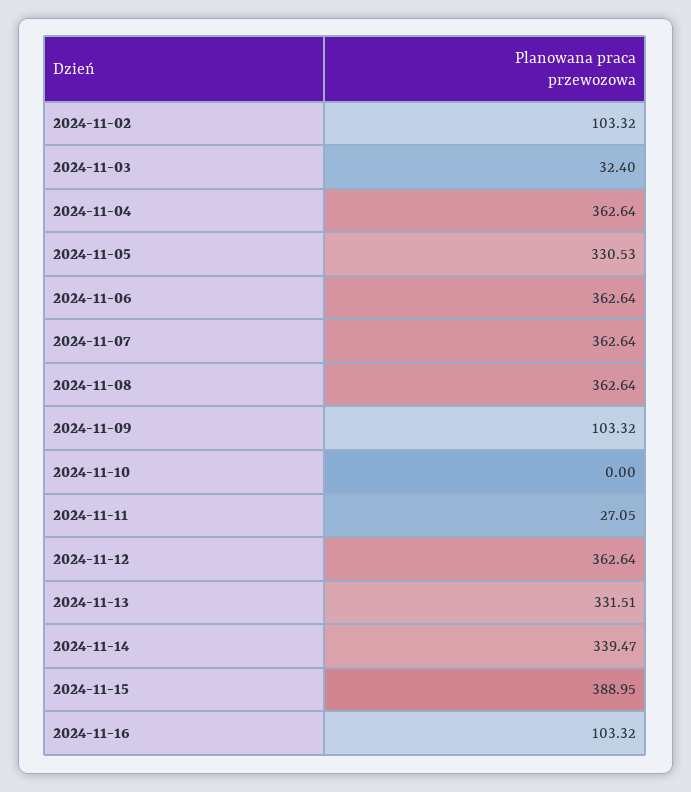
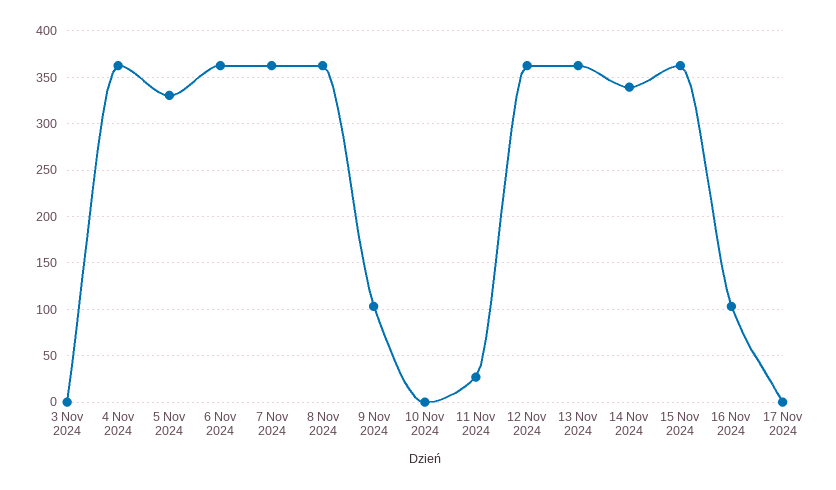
2024-11-02: 103.32 -> none
2024-11-03: 32.4 -> 0
2024-11-13: 331.51 -> 360
2024-11-15: 388.95 -> 360
17 Nov 2024: none -> 0

